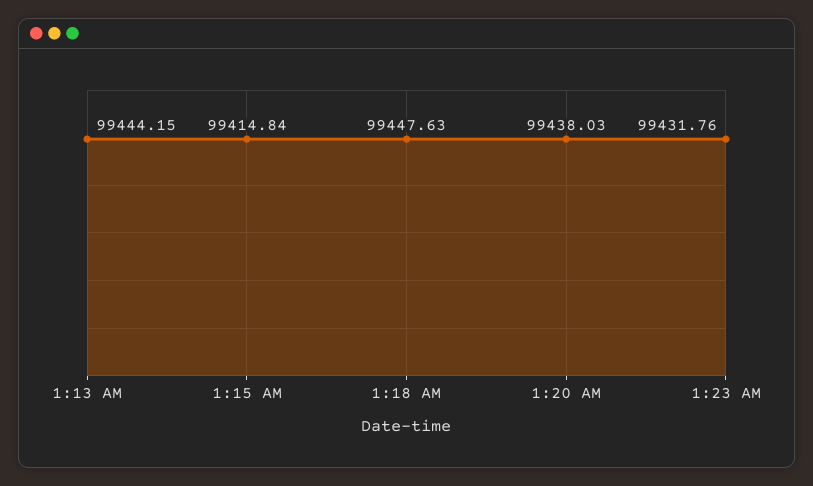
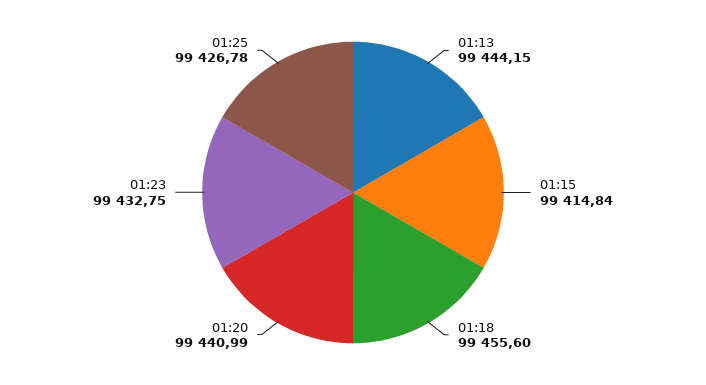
1:18 AM: 99447.63 -> 99455.6
1:20 AM: 99438.03 -> 99440.99
1:23 AM: 99431.76 -> 99432.75
01:25: none -> 99426.78

